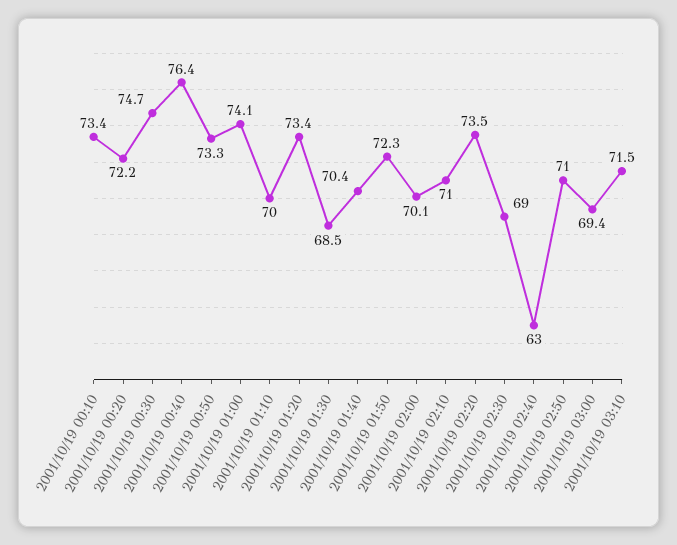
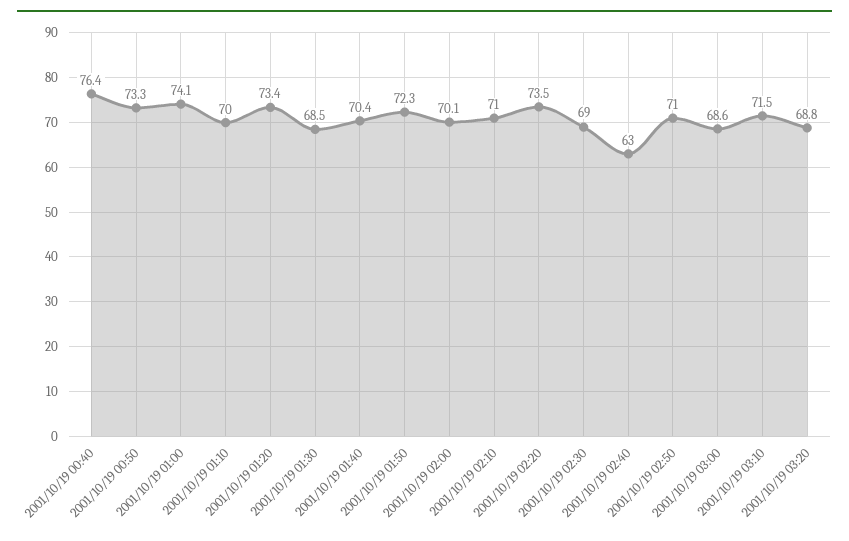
2001/10/19 00:10: 73.4 -> none
2001/10/19 00:20: 72.2 -> none
2001/10/19 00:30: 74.7 -> none
2001/10/19 03:00: 69.4 -> 68.6
2001/10/19 03:20: none -> 68.8

